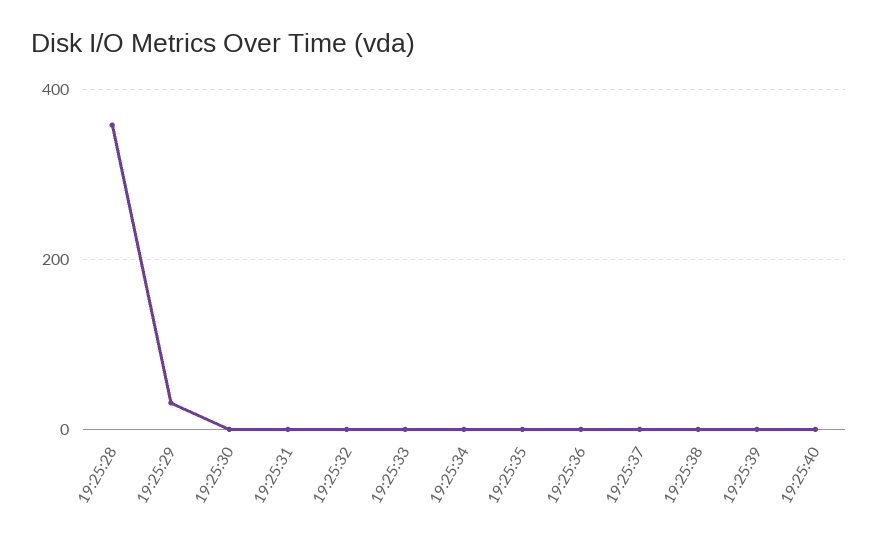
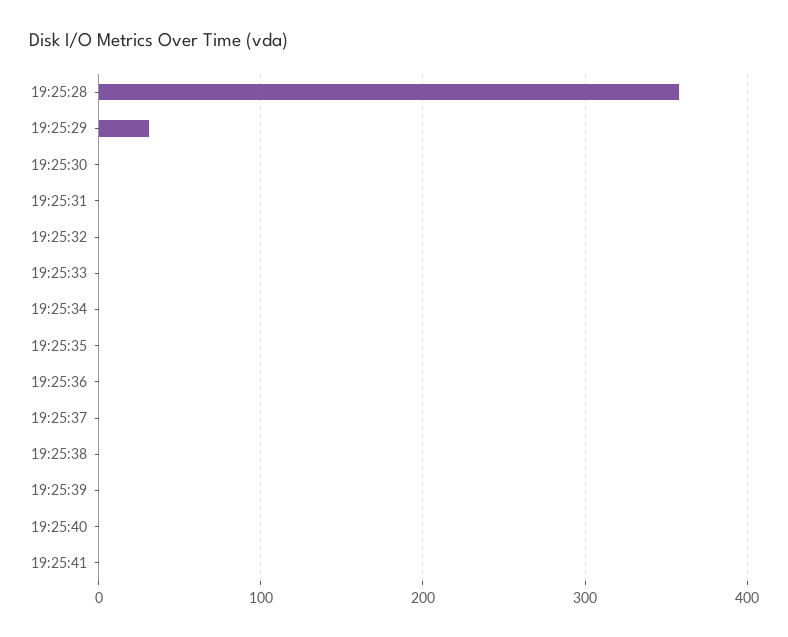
19:25:41: none -> 0

